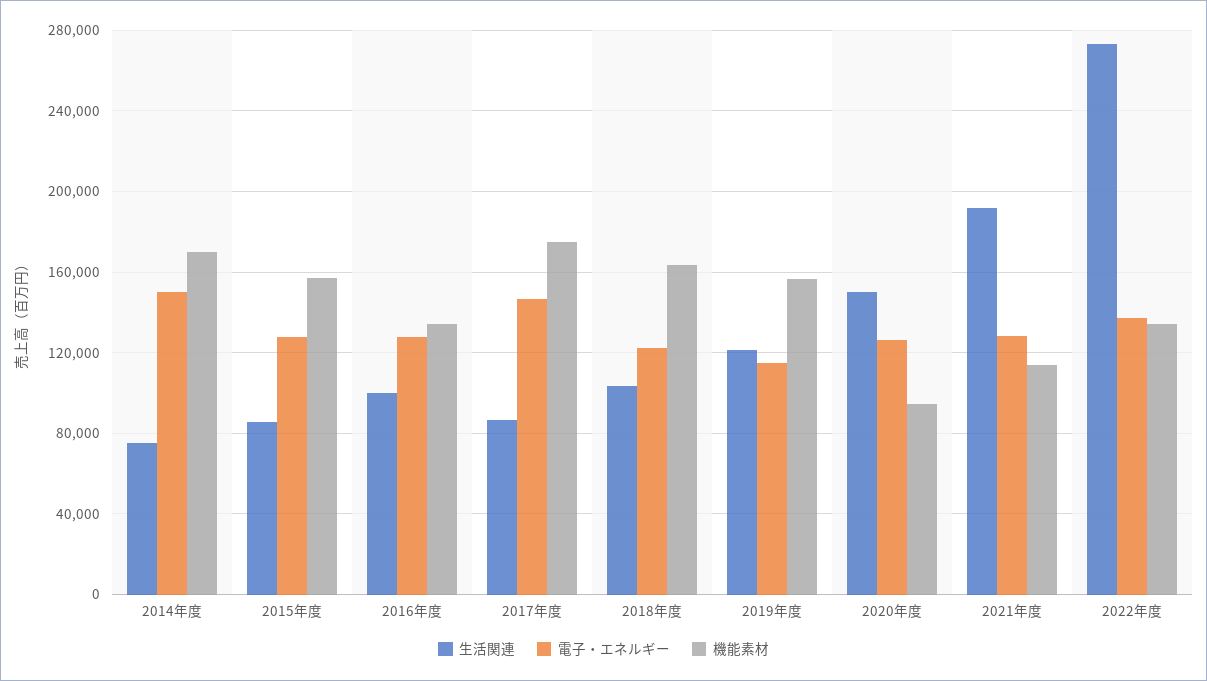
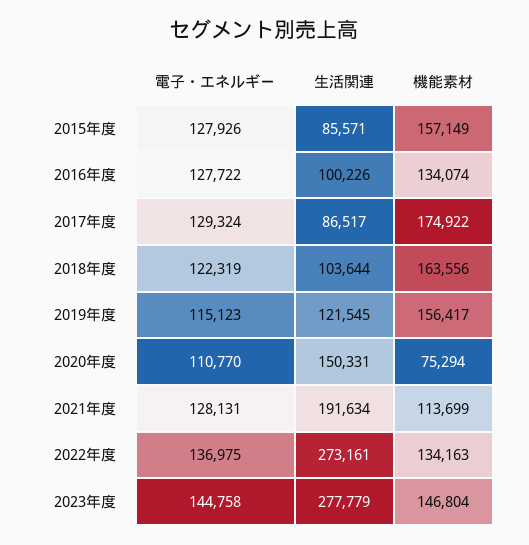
生活関連, 2014年度: 75000 -> none
電子・エネルギー, 2014年度: 150000 -> none
機能素材, 2014年度: 170000 -> none
電子・エネルギー, 2017年度: 145000 -> 129324
電子・エネルギー, 2020年度: 125000 -> 110770
機能素材, 2020年度: 95000 -> 75294
電子・エネルギー, 2023年度: none -> 144758
生活関連, 2023年度: none -> 277779
機能素材, 2023年度: none -> 146804

